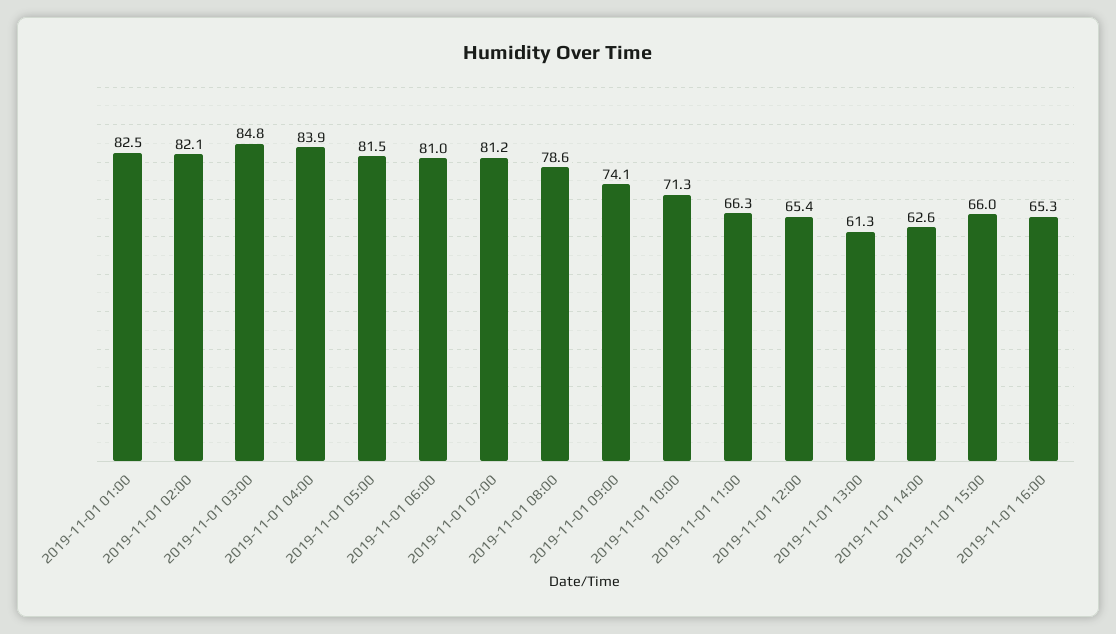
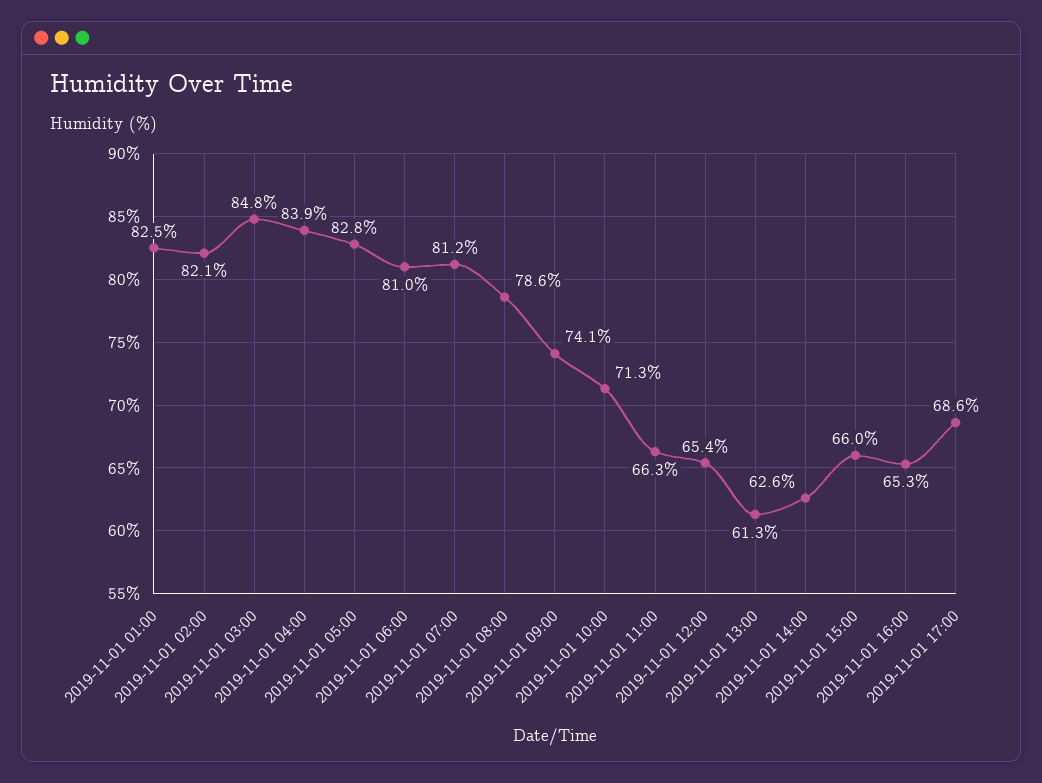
2019-11-01 05:00: 81.5 -> 82.8
2019-11-01 17:00: none -> 68.6

